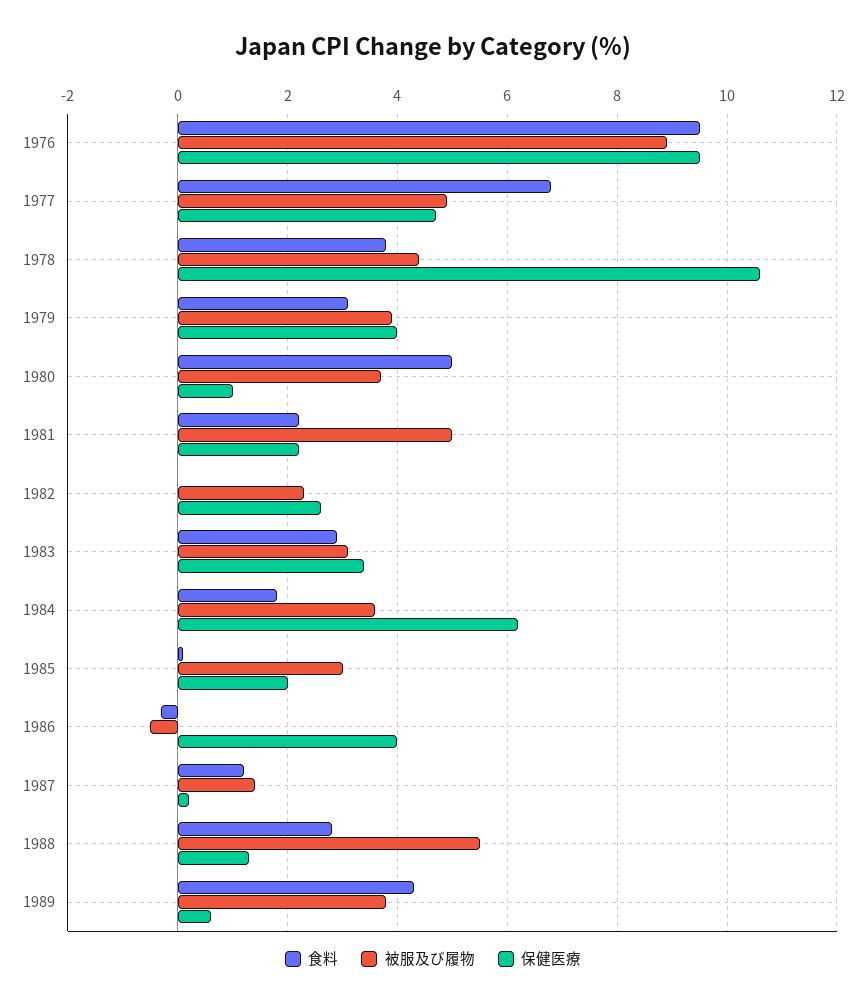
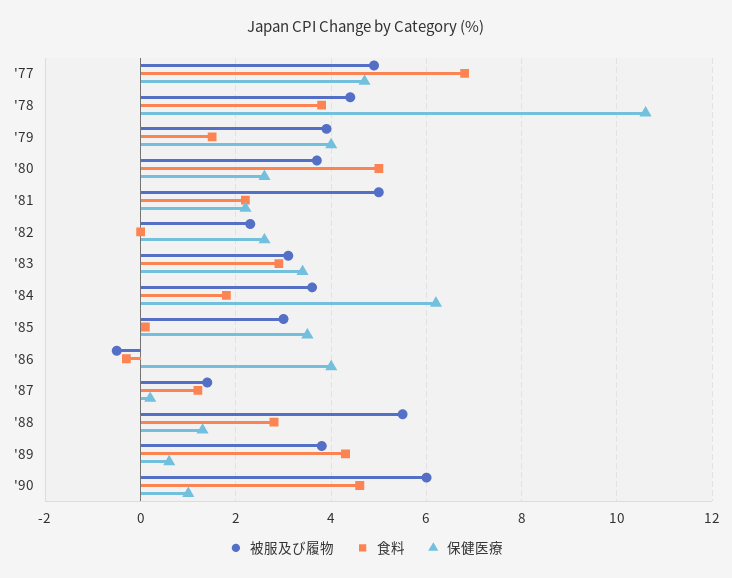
食料, 1976: 9.5 -> none
被服及び履物, 1976: 9 -> none
保健医療, 1976: 9.5 -> none
食料, 1979: 3 -> 1.5
保健医療, 1980: 1 -> 2.5
保健医療, 1985: 2 -> 3.5
被服及び履物, '90: none -> 6
食料, '90: none -> 4.5
保健医療, '90: none -> 1

